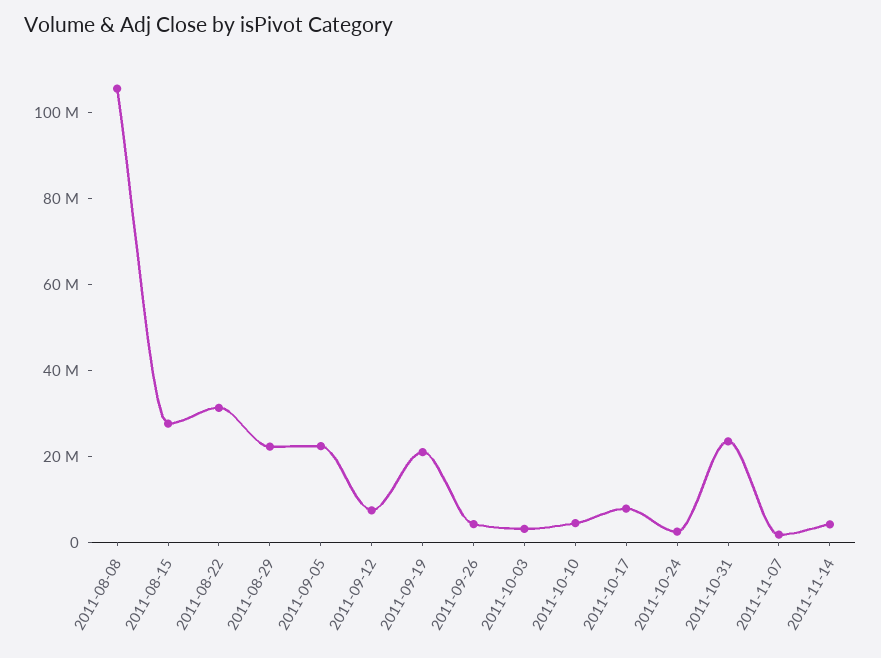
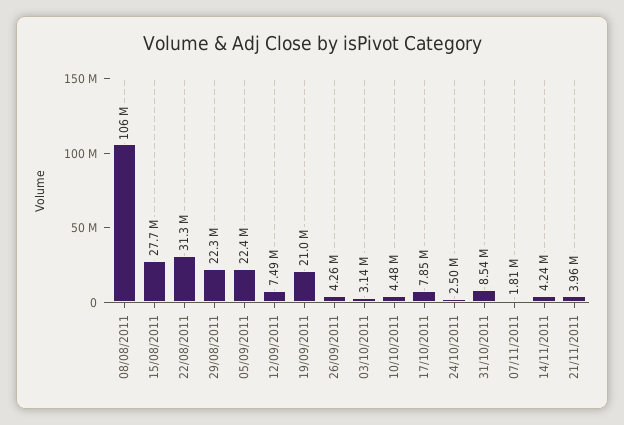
2011-10-31: 25000000 -> 8540000
21/11/2011: none -> 3960000

